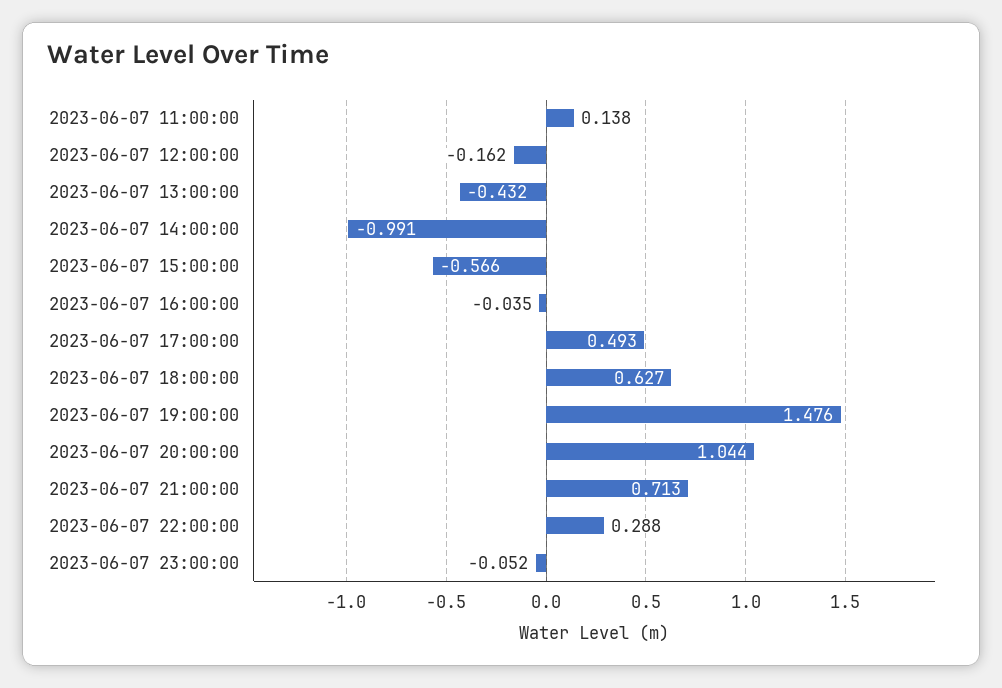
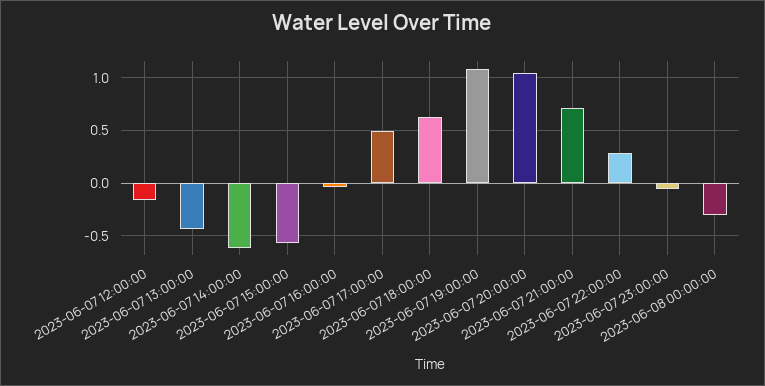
2023-06-07 11:00:00: 0.138 -> none
2023-06-07 14:00:00: -0.991 -> -0.6
2023-06-07 19:00:00: 1.476 -> 1.1
2023-06-08 00:00:00: none -> -0.3

